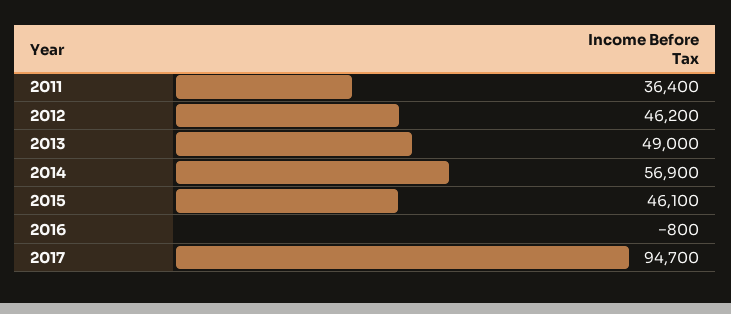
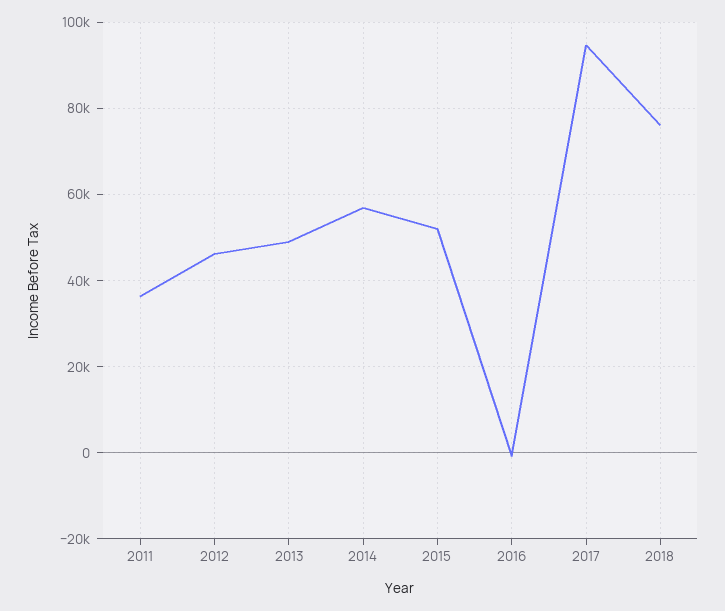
2015: 46100 -> 52000
2018: none -> 76000

